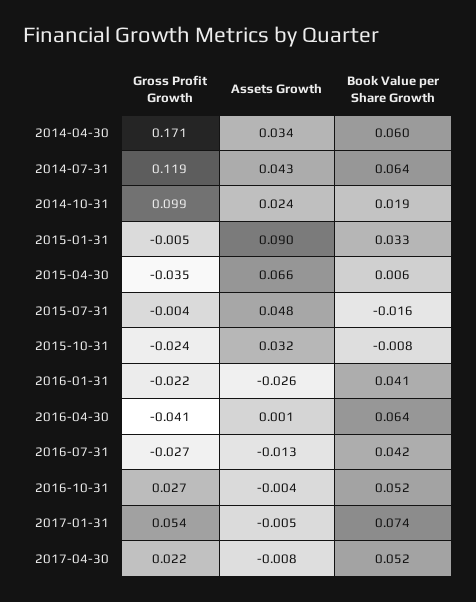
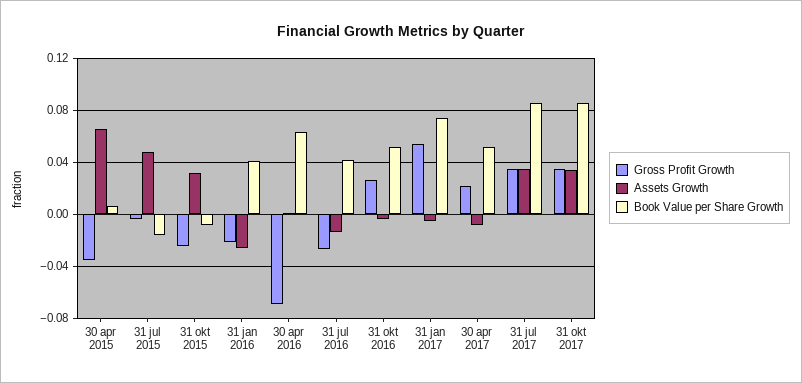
Gross Profit Growth, 2014-04-30: 0.171 -> none
Assets Growth, 2014-04-30: 0.034 -> none
Book Value per Share Growth, 2014-04-30: 0.06 -> none
Gross Profit Growth, 2014-07-31: 0.119 -> none
Assets Growth, 2014-07-31: 0.043 -> none
Book Value per Share Growth, 2014-07-31: 0.064 -> none
Gross Profit Growth, 2014-10-31: 0.099 -> none
Assets Growth, 2014-10-31: 0.024 -> none
Book Value per Share Growth, 2014-10-31: 0.019 -> none
Gross Profit Growth, 2015-01-31: -0.005 -> none
Assets Growth, 2015-01-31: 0.09 -> none
Book Value per Share Growth, 2015-01-31: 0.033 -> none
Gross Profit Growth, 2016-04-30: -0.041 -> -0.07
Gross Profit Growth, 31 jul 2017: none -> 0.035
Assets Growth, 31 jul 2017: none -> 0.035
Book Value per Share Growth, 31 jul 2017: none -> 0.085
Gross Profit Growth, 31 okt 2017: none -> 0.035
Assets Growth, 31 okt 2017: none -> 0.035
Book Value per Share Growth, 31 okt 2017: none -> 0.085

